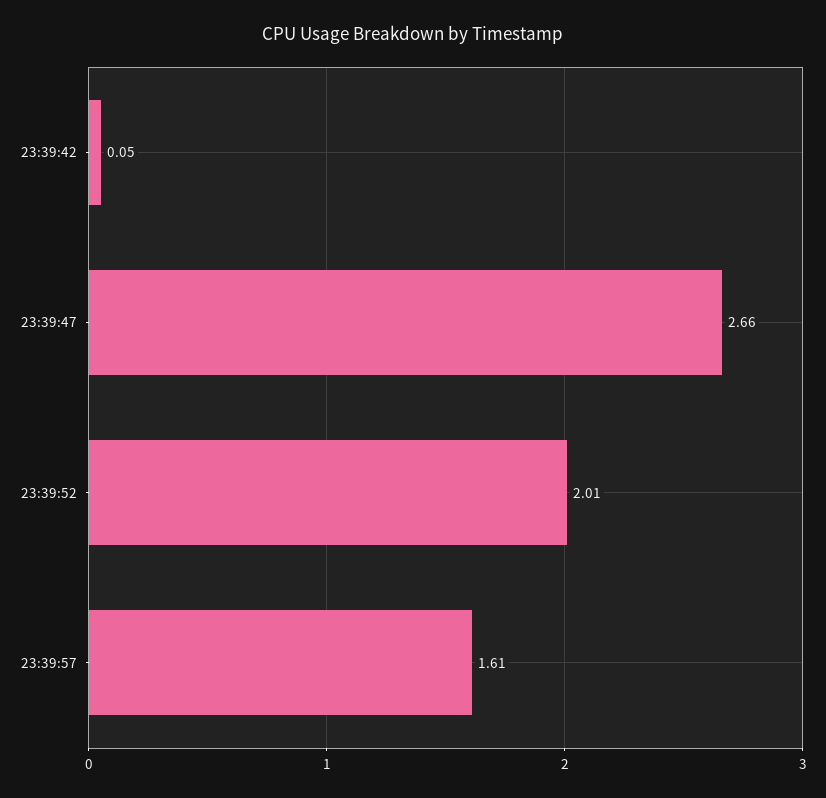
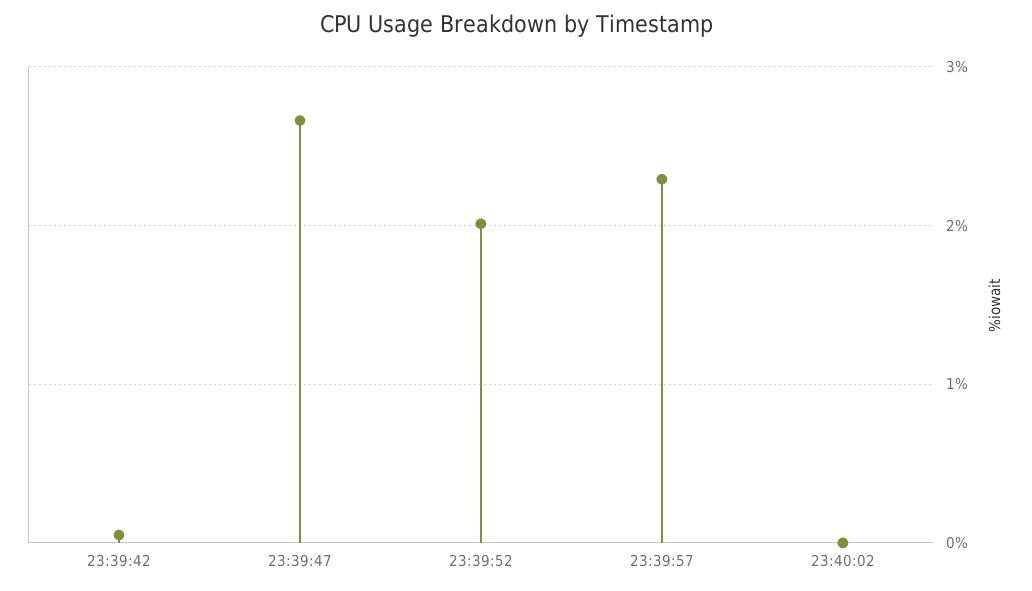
23:39:57: 1.61 -> 2.3
23:40:02: none -> 0

